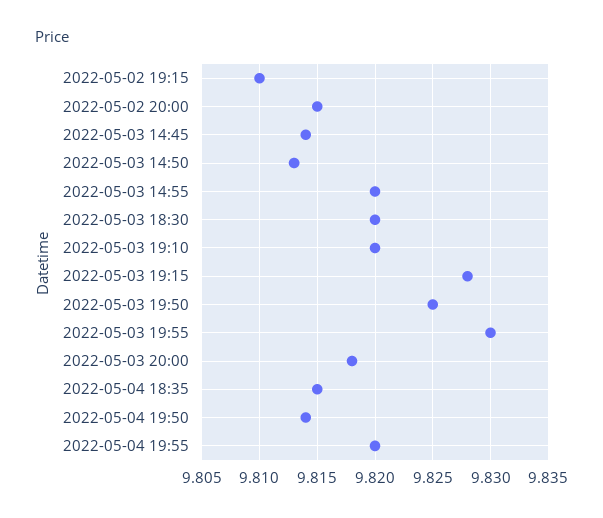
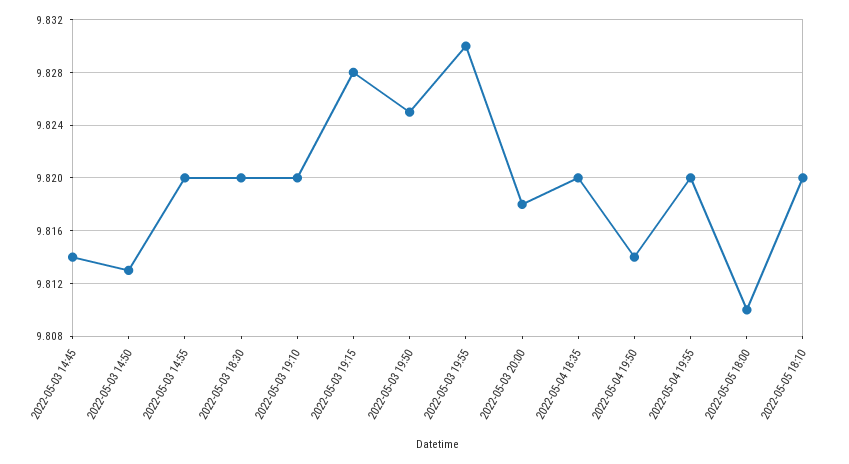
2022-05-02 19:15: 9.81 -> none
2022-05-02 20:00: 9.815 -> none
2022-05-04 18:35: 9.815 -> 9.82
2022-05-05 18:00: none -> 9.81
2022-05-05 18:10: none -> 9.82

